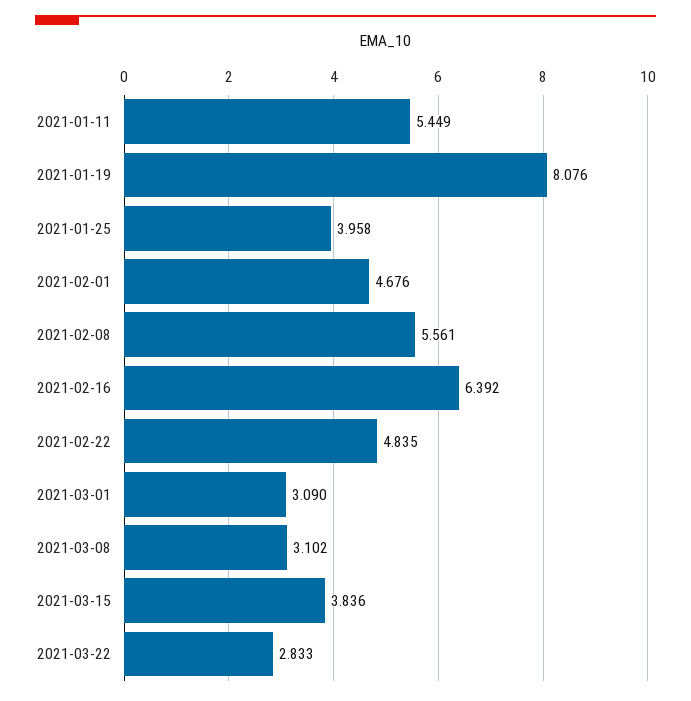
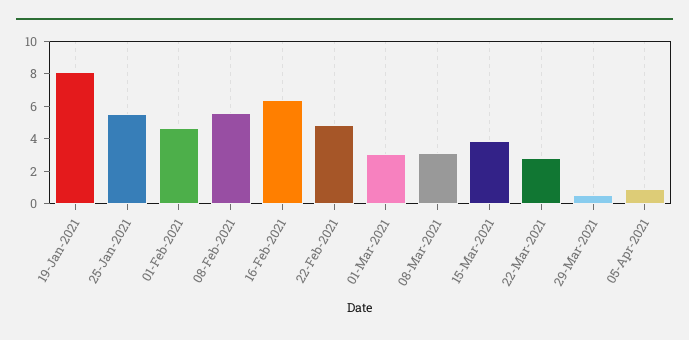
2021-01-11: 5.449 -> none
2021-01-25: 3.958 -> 5.5
29-Mar-2021: none -> 0.5
05-Apr-2021: none -> 1

